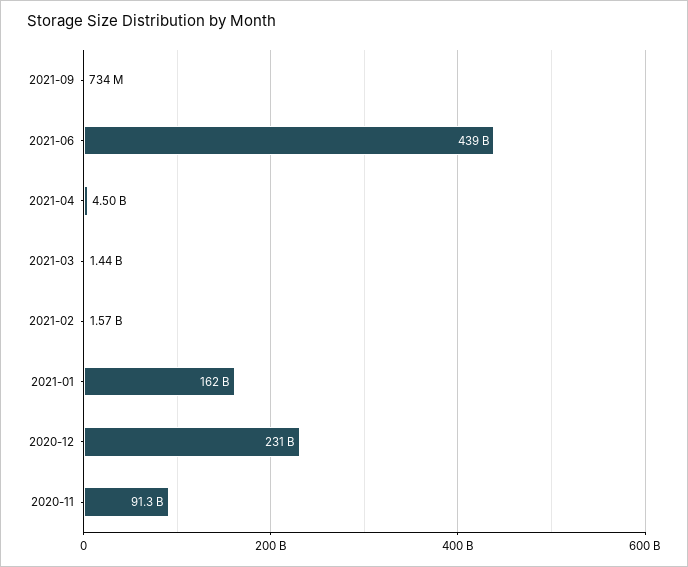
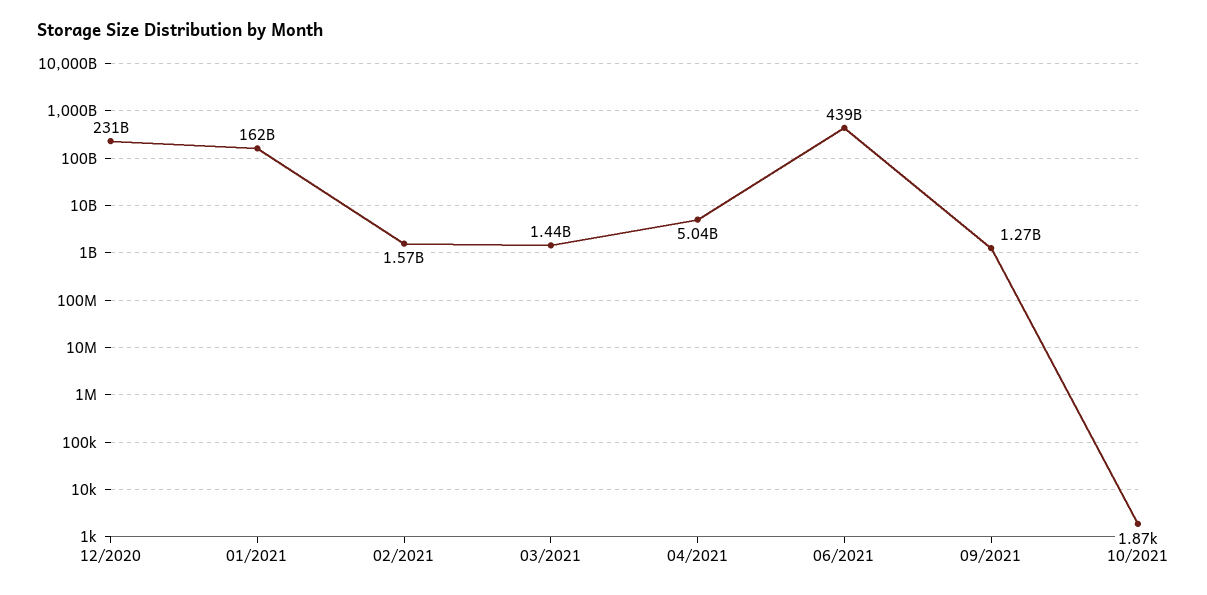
2021-09: 734000000 -> 1270000000
2021-04: 4500000000 -> 5040000000
2020-11: 91300000000 -> none
10/2021: none -> 1870

